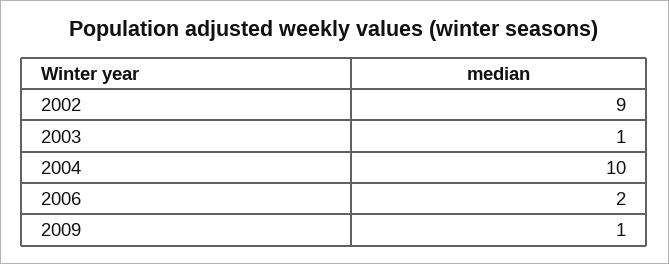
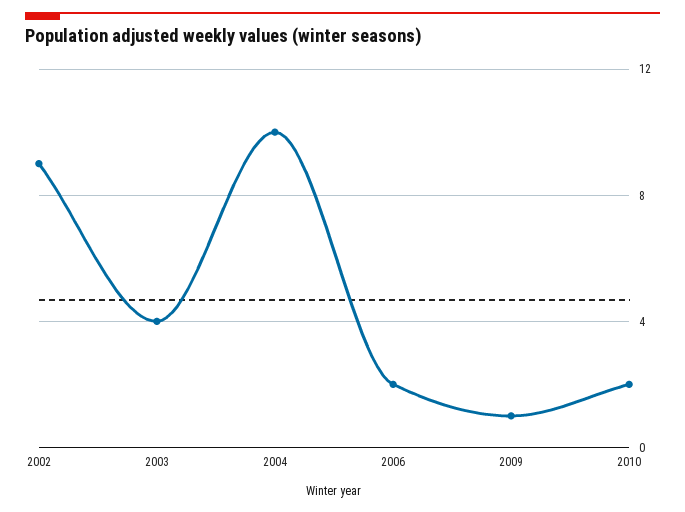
2003: 1 -> 4
2010: none -> 2

